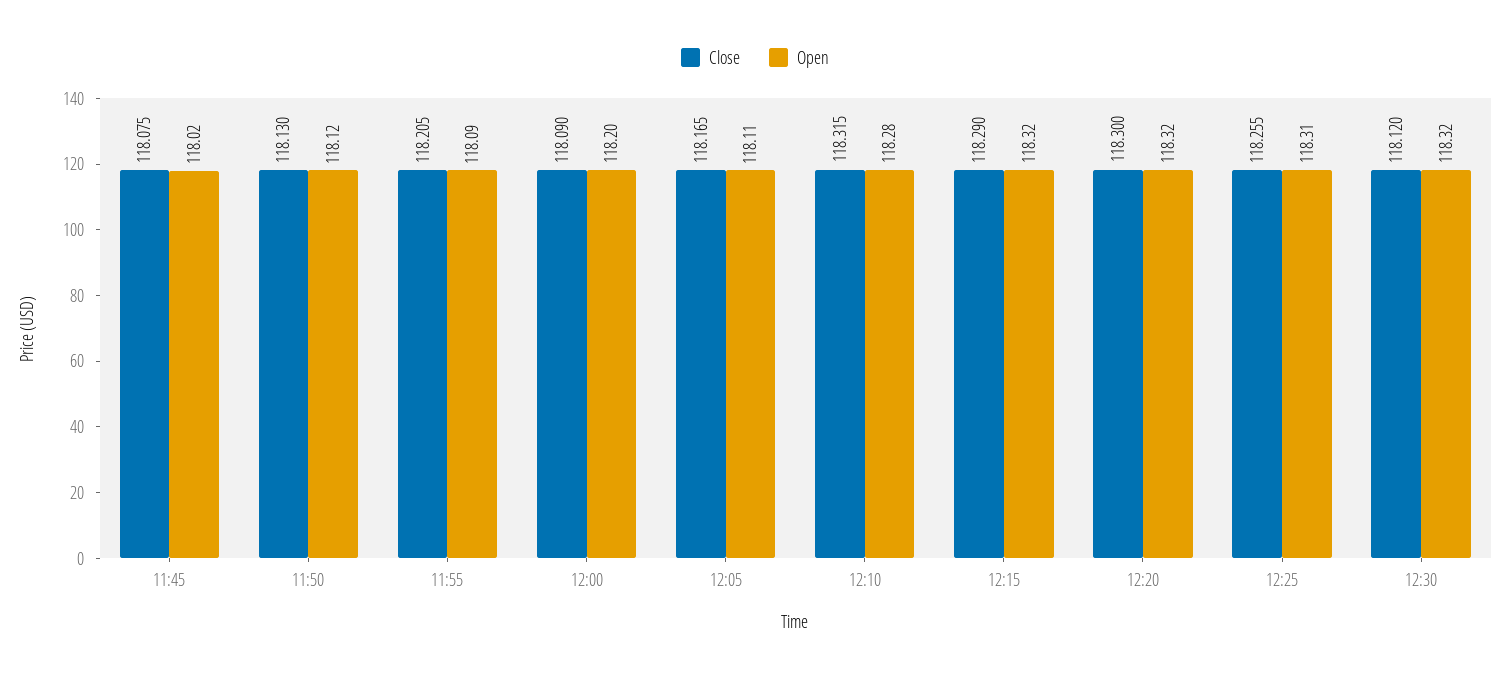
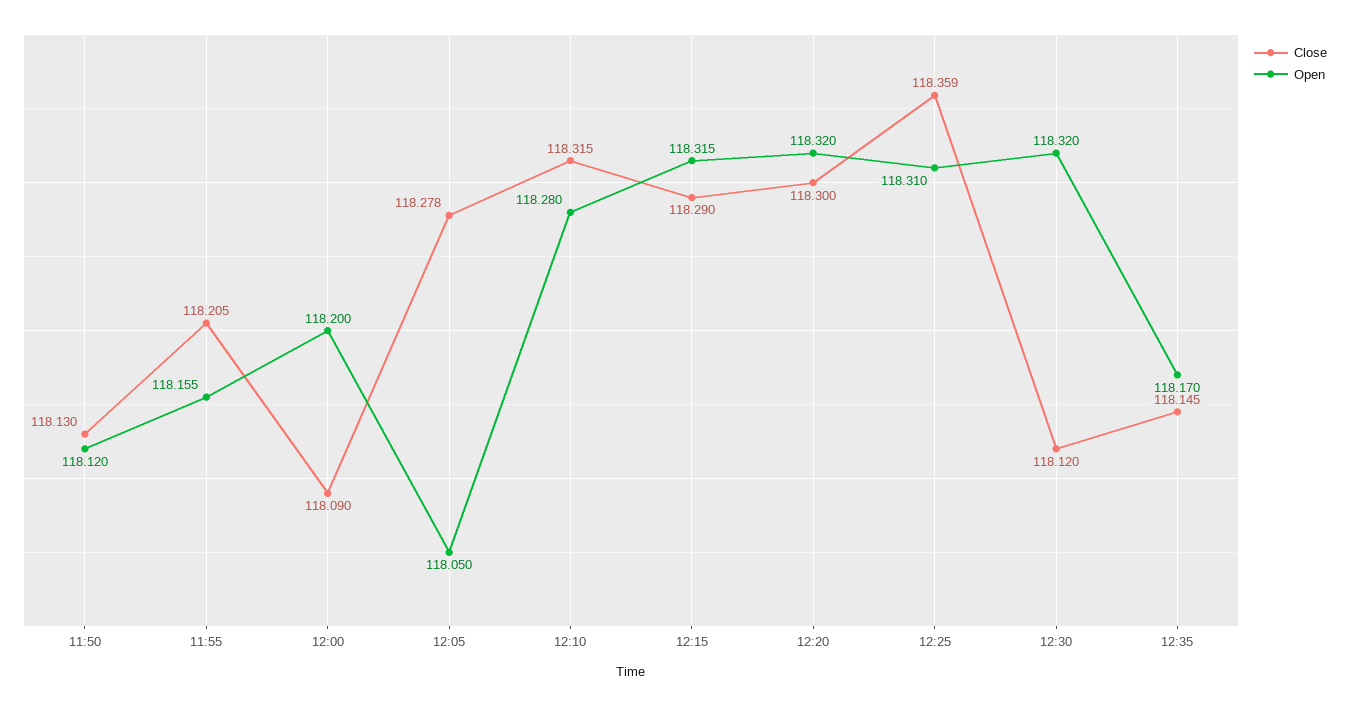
Close, 11:45: 118.075 -> none
Open, 11:45: 118.02 -> none
Open, 11:55: 118.09 -> 118.155
Close, 12:05: 118.165 -> 118.278
Open, 12:05: 118.11 -> 118.05
Close, 12:25: 118.255 -> 118.359
Close, 12:35: none -> 118.145
Open, 12:35: none -> 118.17

